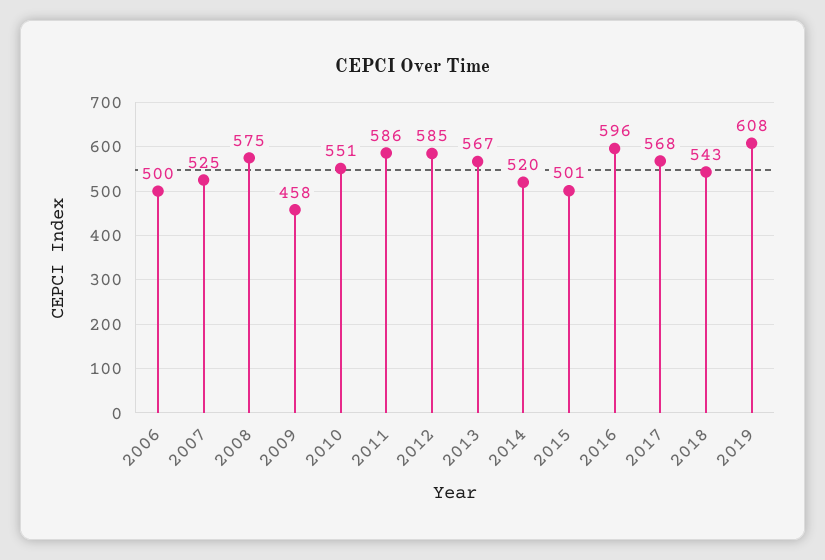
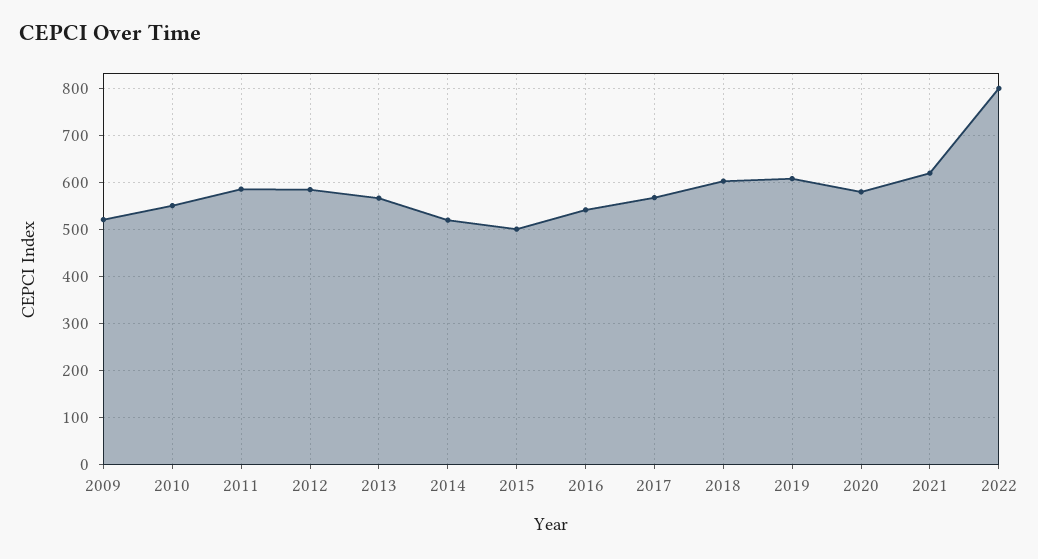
2006: 500 -> none
2007: 525 -> none
2008: 575 -> none
2009: 458 -> 520
2016: 596 -> 540
2018: 543 -> 600
2020: none -> 580
2021: none -> 620
2022: none -> 800

